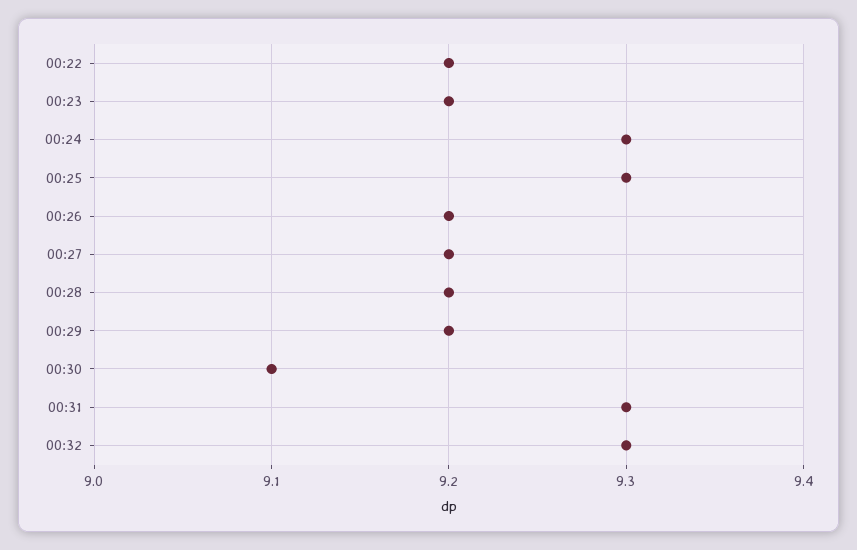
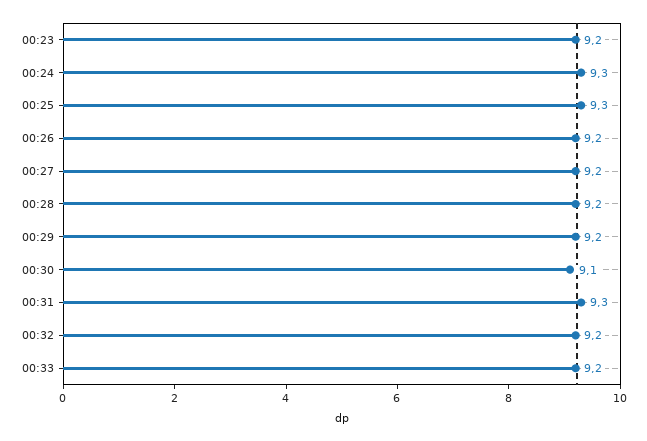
00:22: 9.2 -> none
00:32: 9.3 -> 9.2
00:33: none -> 9.2

